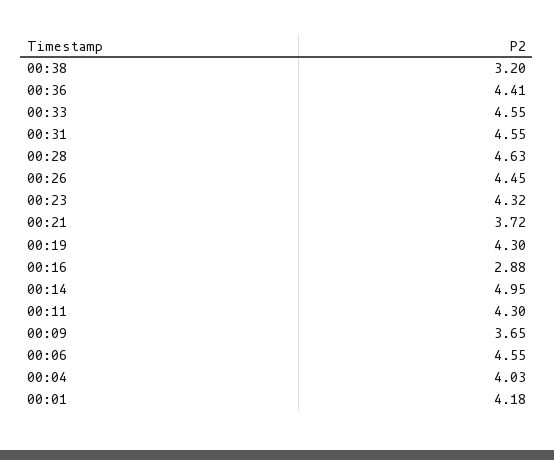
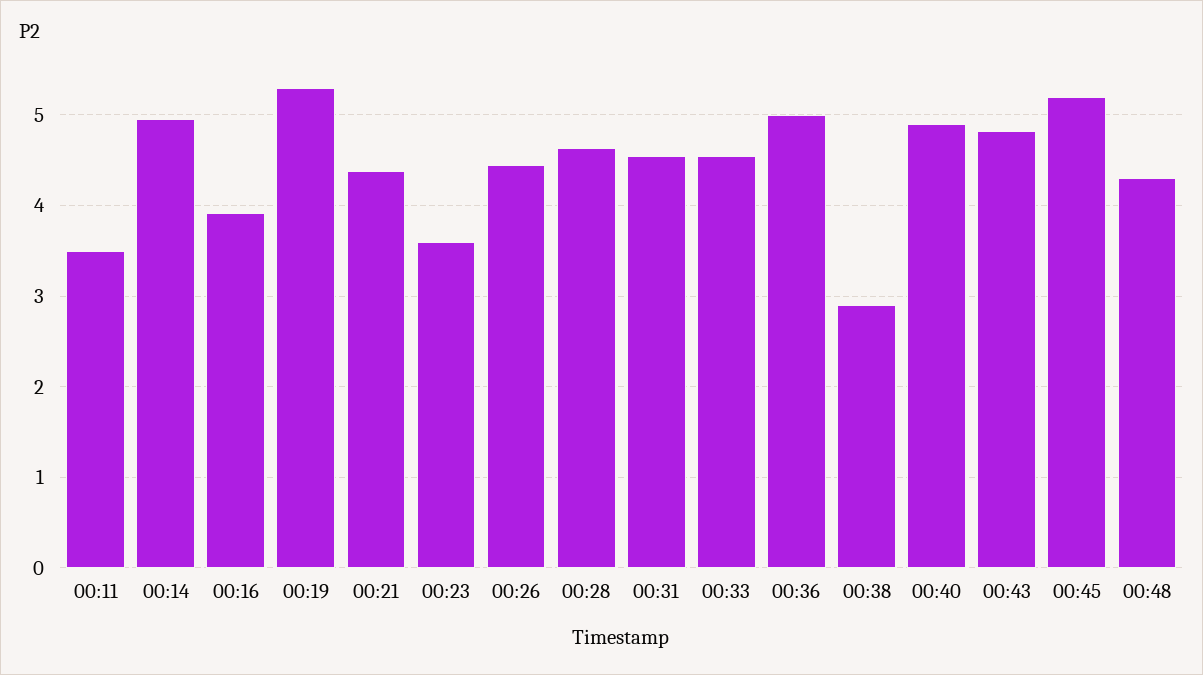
00:38: 3.2 -> 2.9
00:36: 4.41 -> 5
00:23: 4.32 -> 3.6
00:21: 3.72 -> 4.4
00:19: 4.3 -> 5.3
00:16: 2.88 -> 3.9
00:11: 4.3 -> 3.5
00:09: 3.65 -> none
00:06: 4.55 -> none
00:04: 4.03 -> none
00:01: 4.18 -> none
00:40: none -> 4.9
00:43: none -> 4.8
00:45: none -> 5.2
00:48: none -> 4.3

